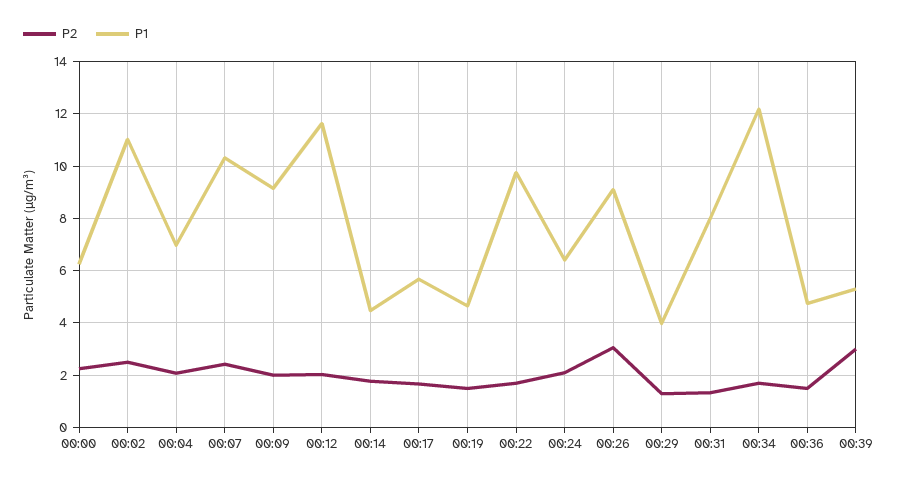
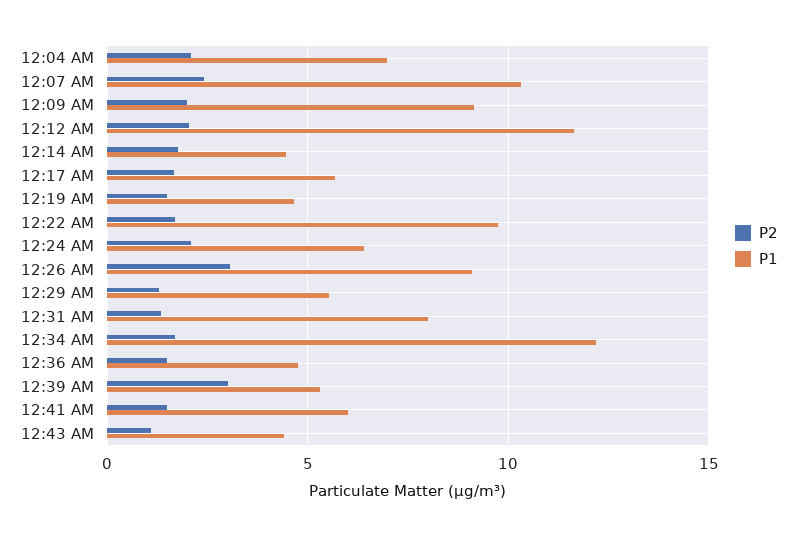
P2, 00:00: 2.25 -> none
P1, 00:00: 6.25 -> none
P2, 00:02: 2.5 -> none
P1, 00:02: 11 -> none
P1, 00:29: 4 -> 5.5
P2, 12:41 AM: none -> 1.5
P1, 12:41 AM: none -> 6
P2, 12:43 AM: none -> 1
P1, 12:43 AM: none -> 4.5

